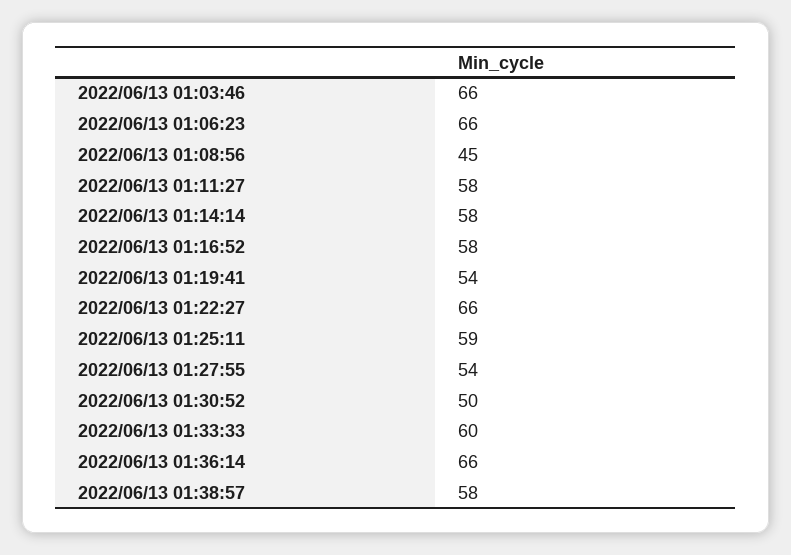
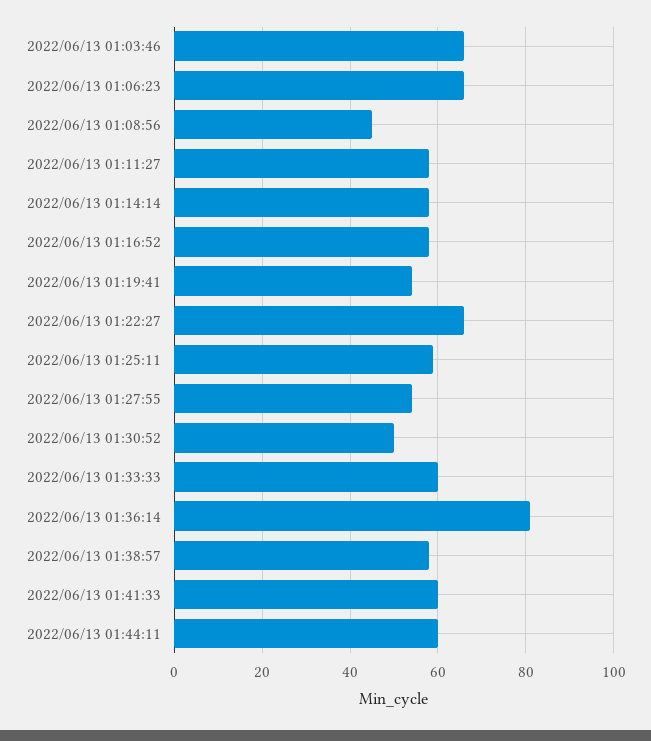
2022/06/13 01:36:14: 66 -> 80
2022/06/13 01:41:33: none -> 60
2022/06/13 01:44:11: none -> 60

